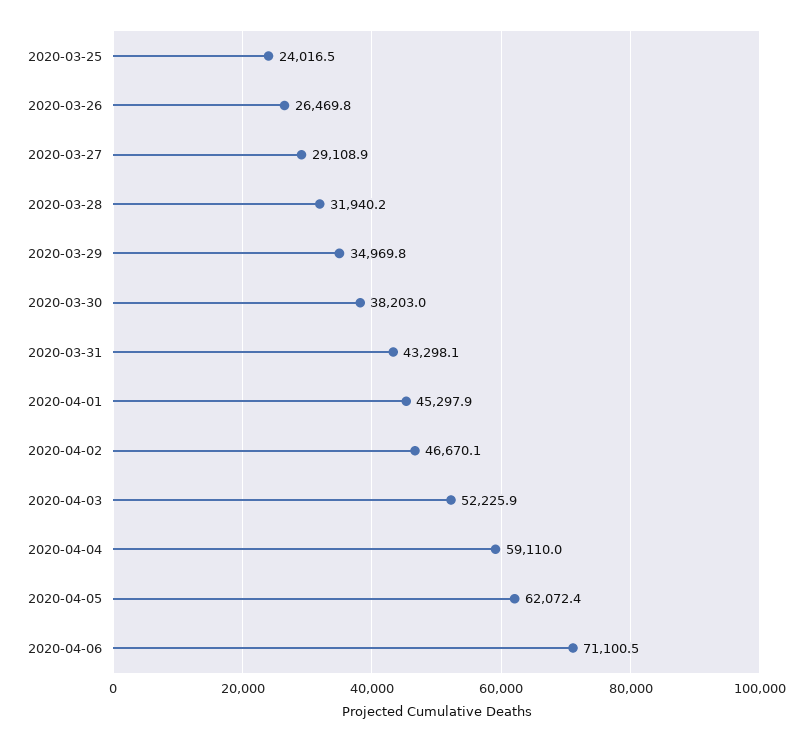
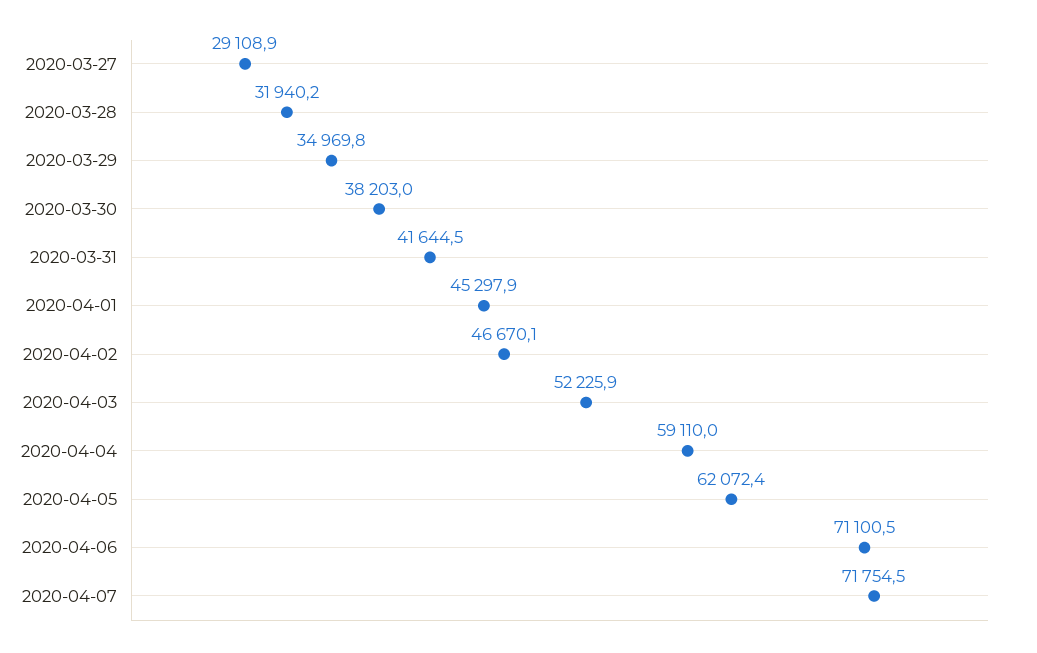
2020-03-25: 24016.5 -> none
2020-03-26: 26469.8 -> none
2020-03-31: 43298.1 -> 41644.5
2020-04-07: none -> 71754.5

